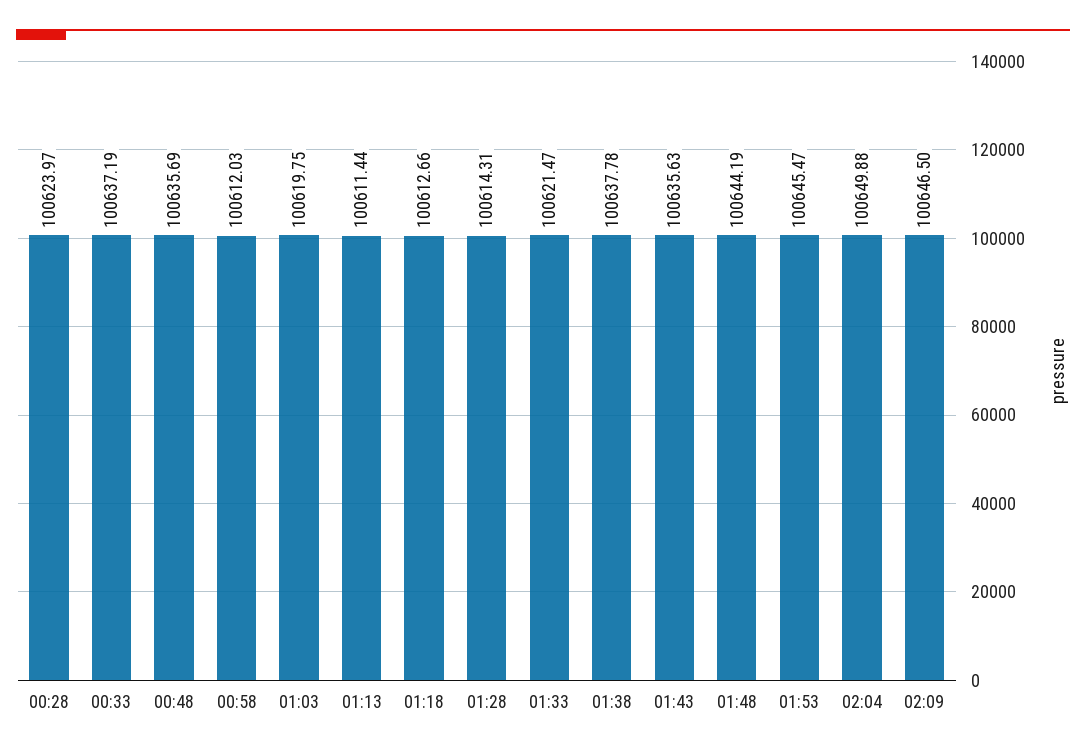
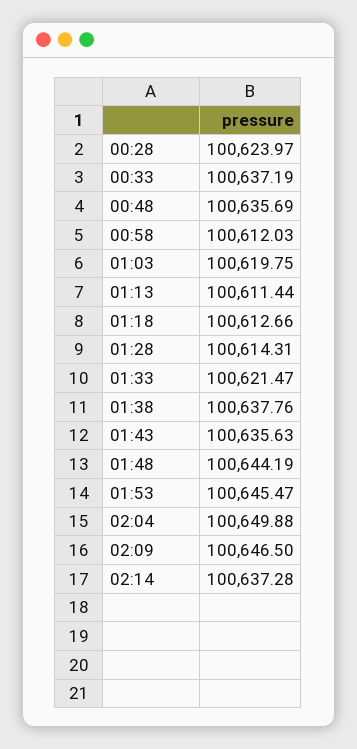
01:38: 100637.78 -> 100637.76
02:14: none -> 100637.28

